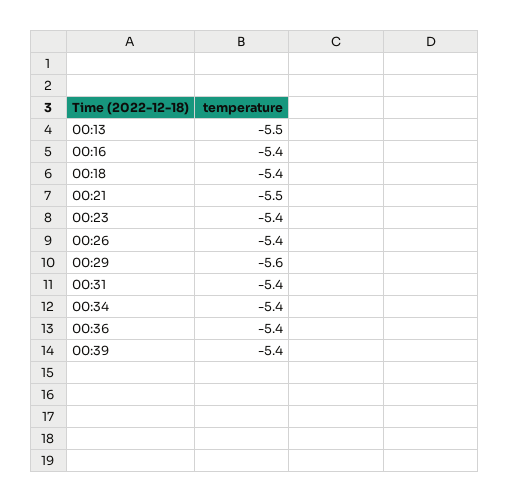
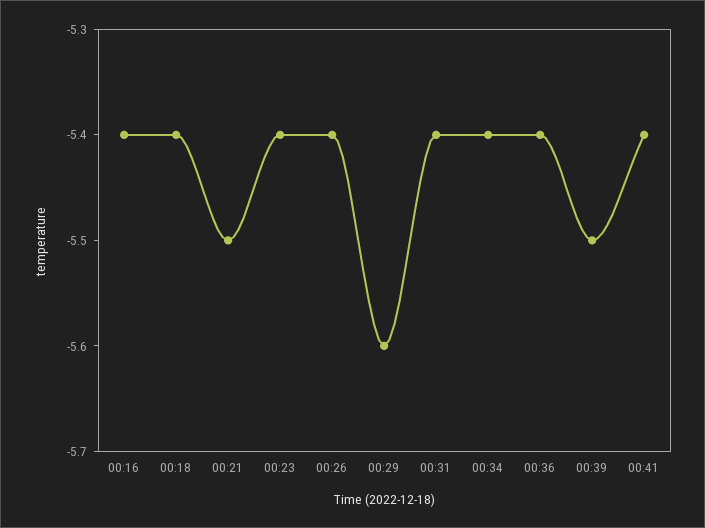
00:13: -5.5 -> none
00:39: -5.4 -> -5.5
00:41: none -> -5.4

